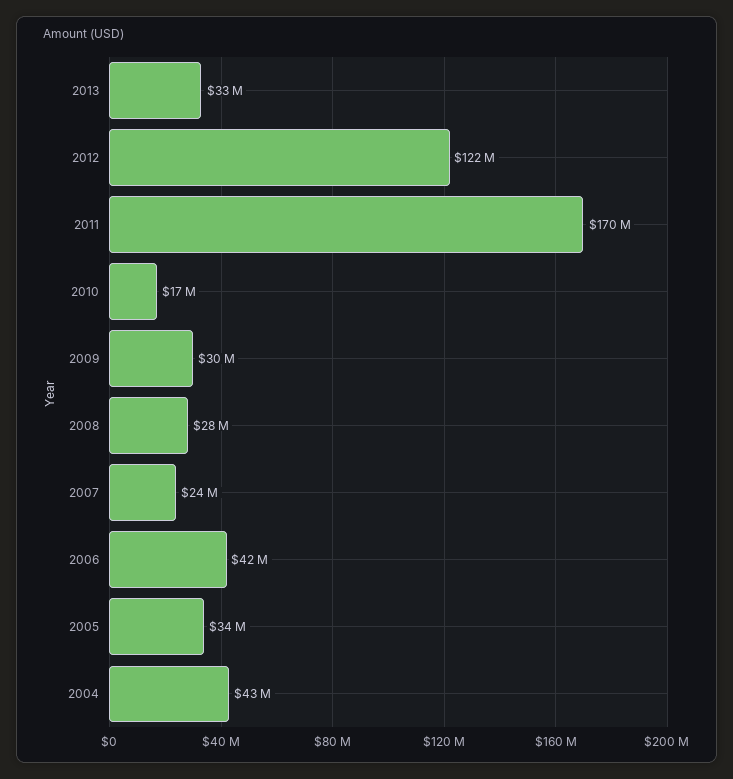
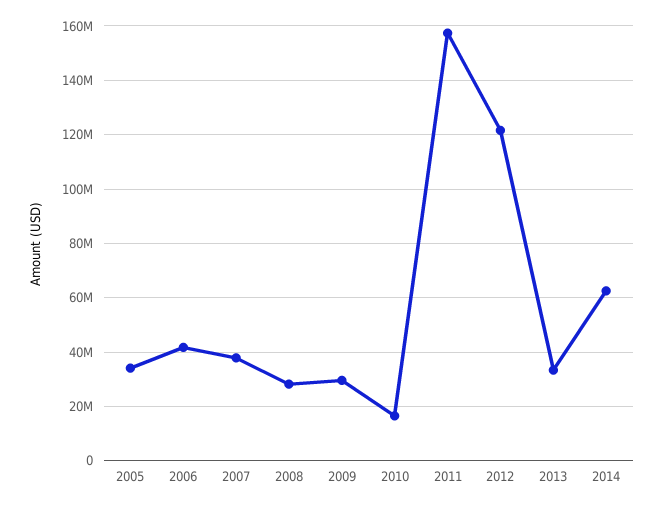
2011: 170000000 -> 157500000
2007: 24000000 -> 37500000
2004: 43000000 -> none
2014: none -> 62500000

